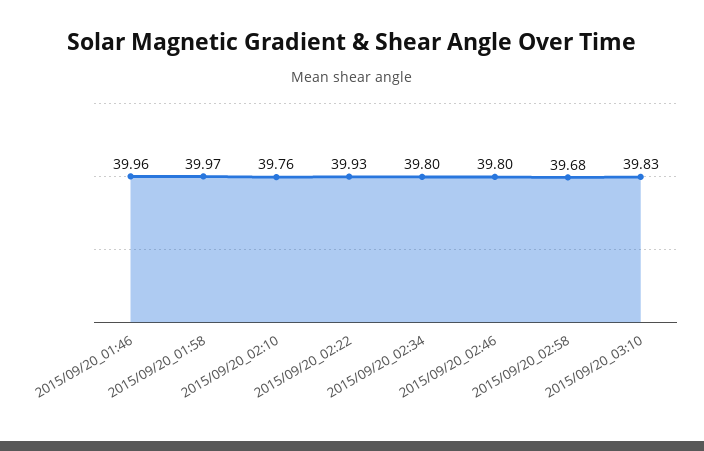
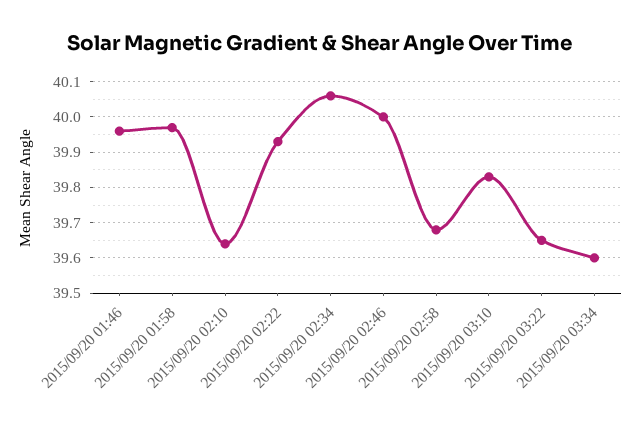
2015/09/20_02:10: 39.76 -> 39.65
2015/09/20_02:34: 39.8 -> 40.05
2015/09/20_02:46: 39.8 -> 40
2015/09/20 03:22: none -> 39.65
2015/09/20 03:34: none -> 39.6

